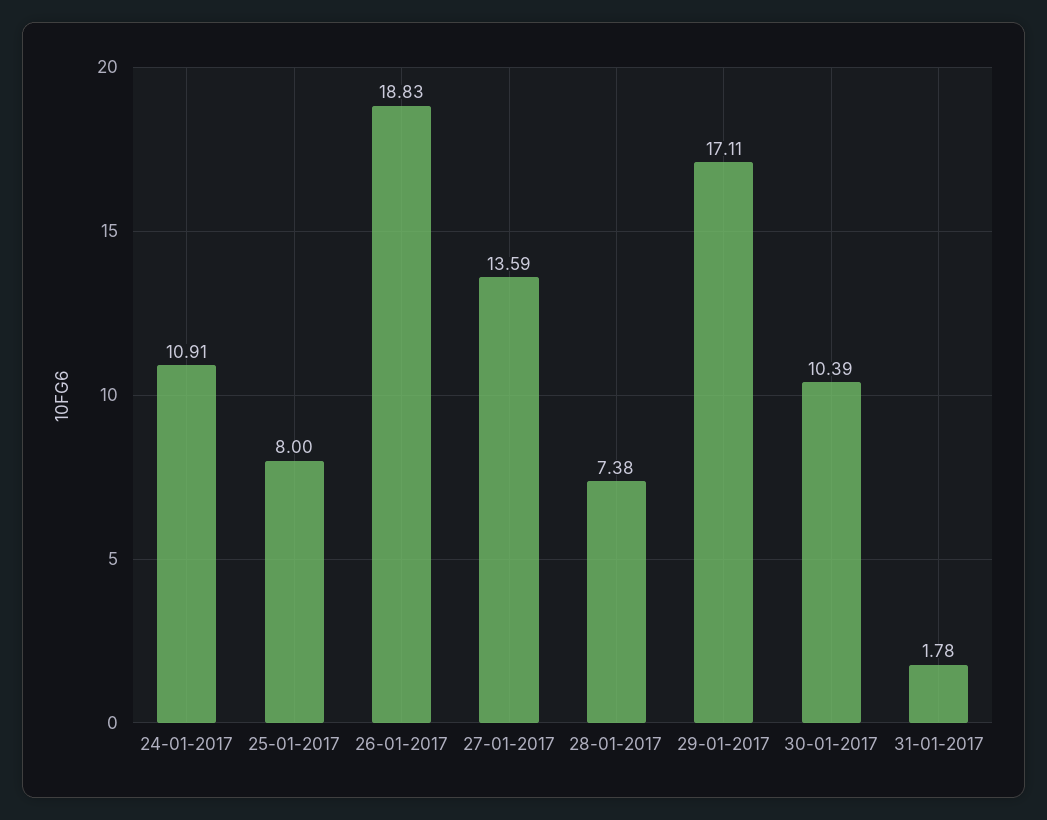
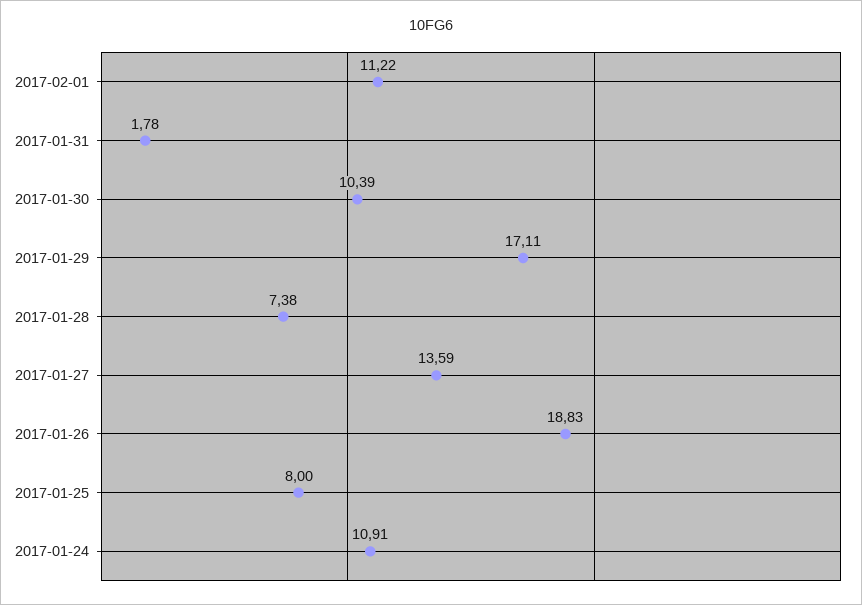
2017-02-01: none -> 11.22

